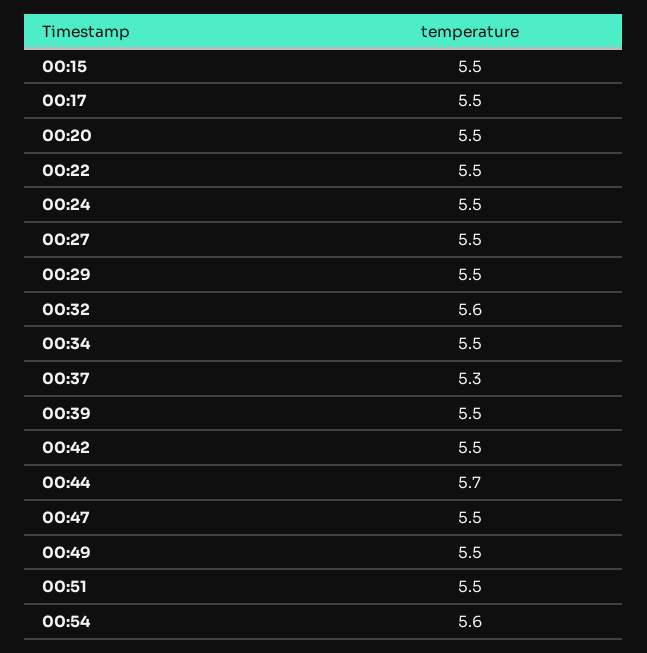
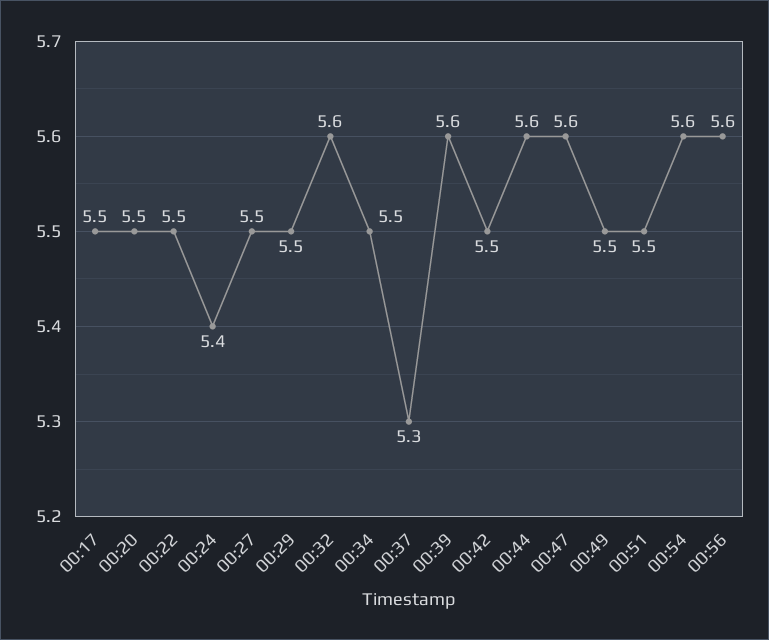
00:15: 5.5 -> none
00:24: 5.5 -> 5.4
00:39: 5.5 -> 5.6
00:44: 5.7 -> 5.6
00:47: 5.5 -> 5.6
00:56: none -> 5.6

